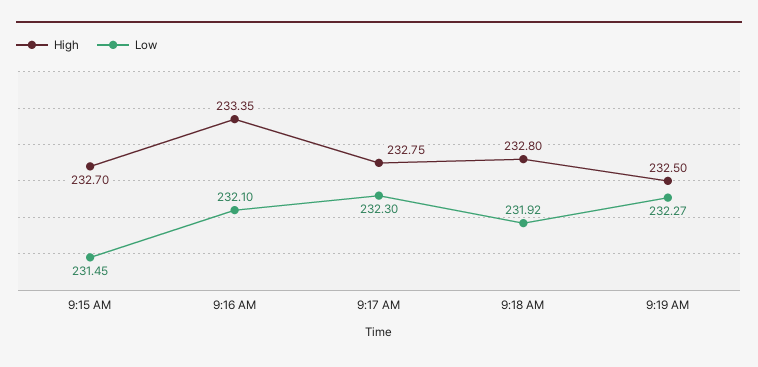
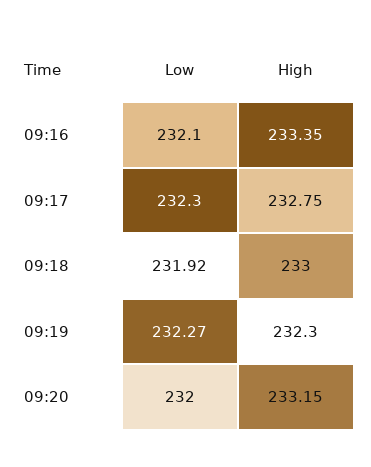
High, 9:15 AM: 232.7 -> none
Low, 9:15 AM: 231.45 -> none
High, 9:18 AM: 232.8 -> 233
High, 9:19 AM: 232.5 -> 232.3
Low, 09:20: none -> 232
High, 09:20: none -> 233.15

